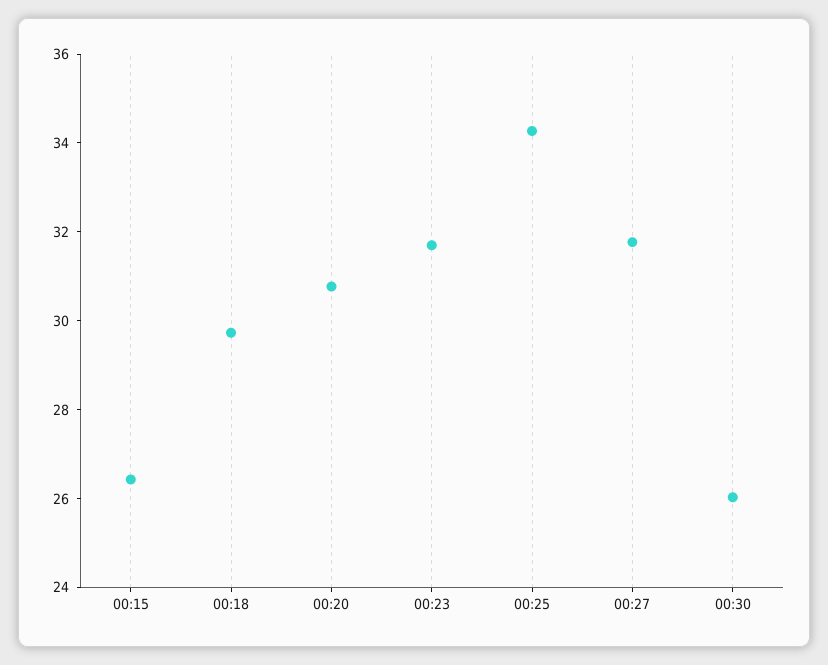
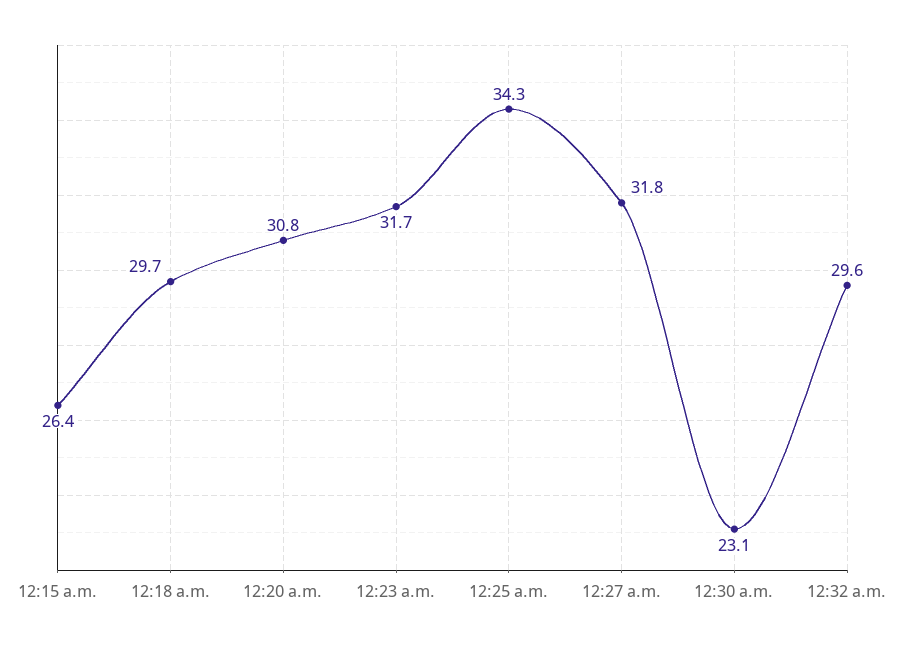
00:30: 26 -> 23.1
12:32 a.m.: none -> 29.6

